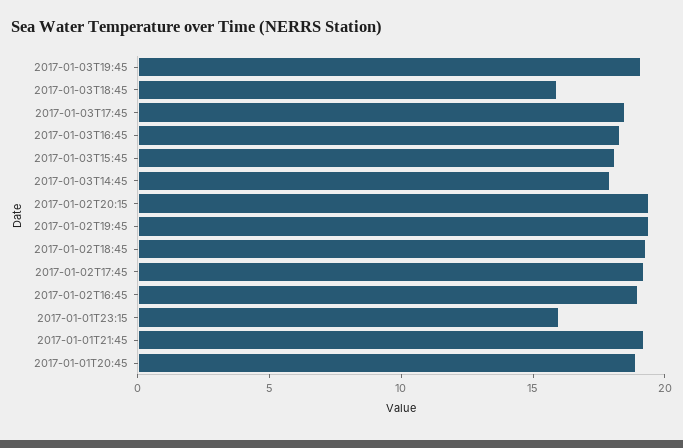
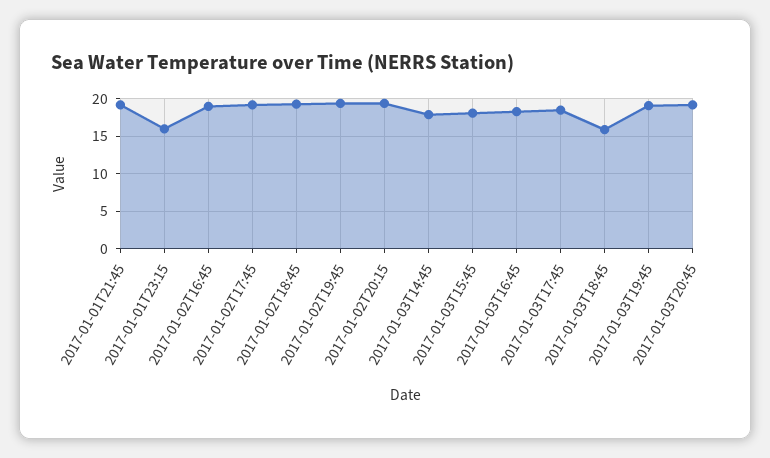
2017-01-01T20:45: 19 -> none
2017-01-03T20:45: none -> 19

